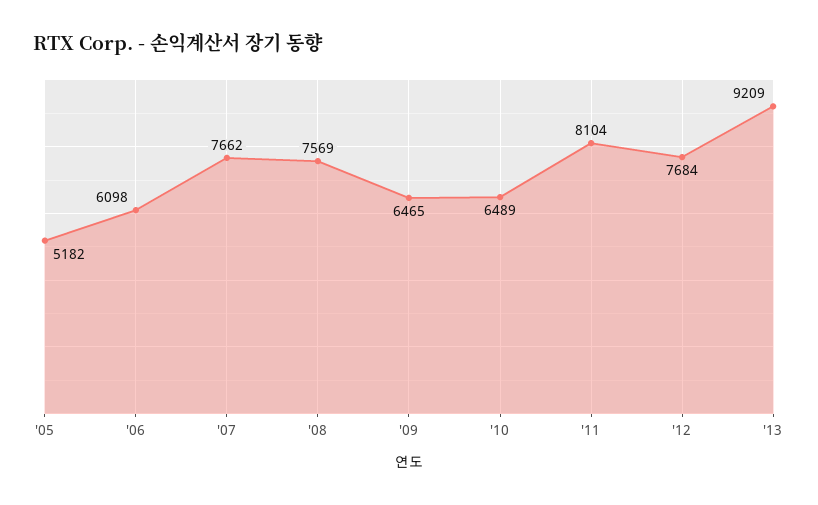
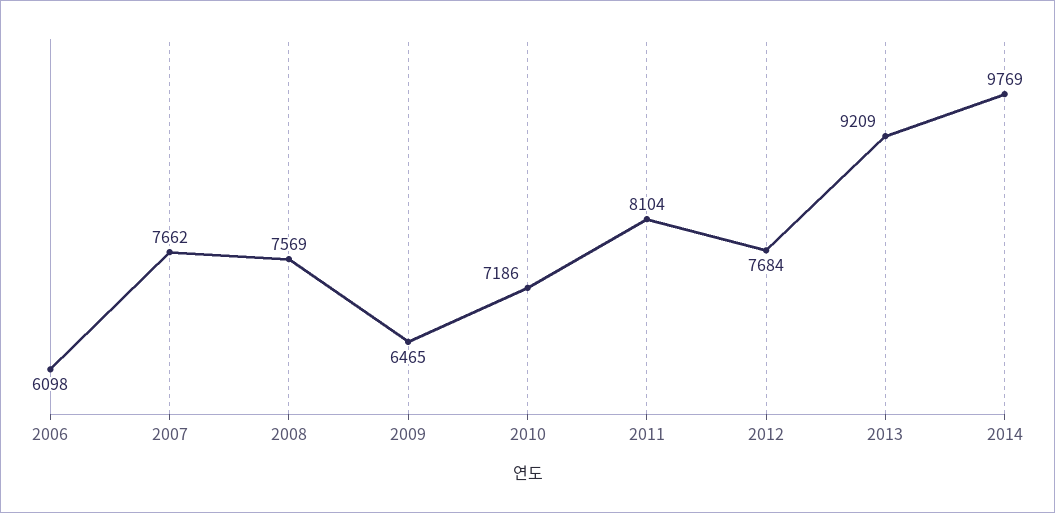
'05: 5182 -> none
'10: 6489 -> 7186
2014: none -> 9769

